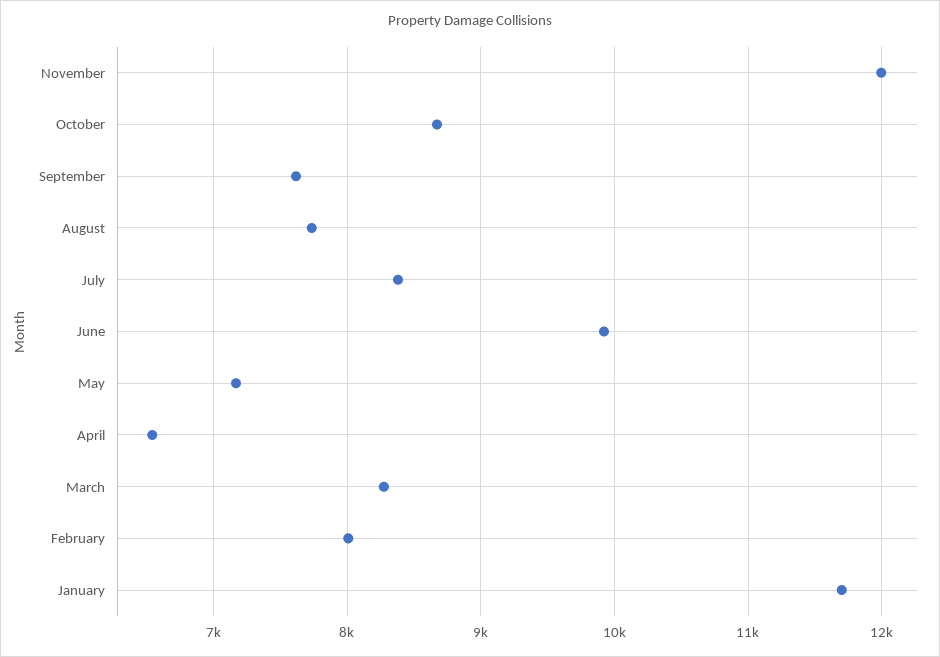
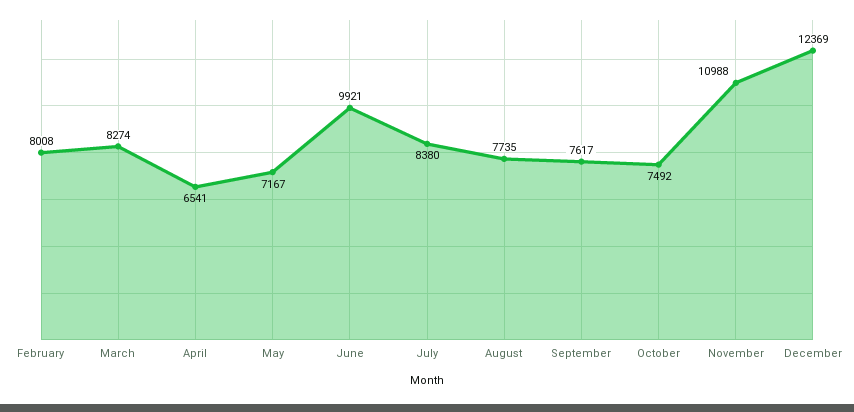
November: 12000 -> 10988
October: 8700 -> 7492
January: 11700 -> none
December: none -> 12369

